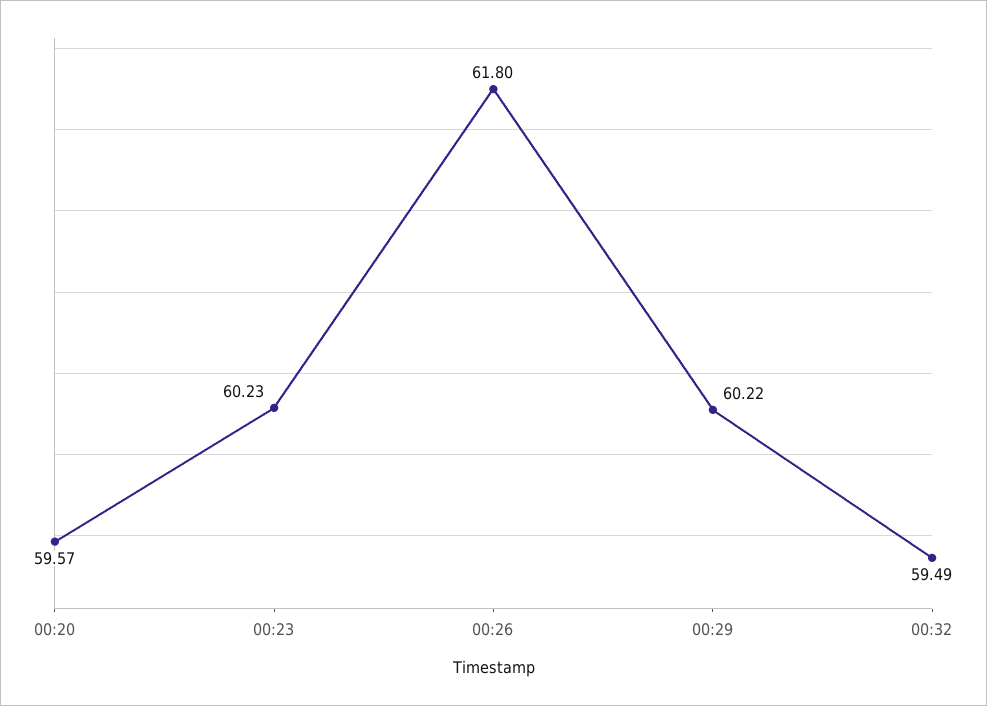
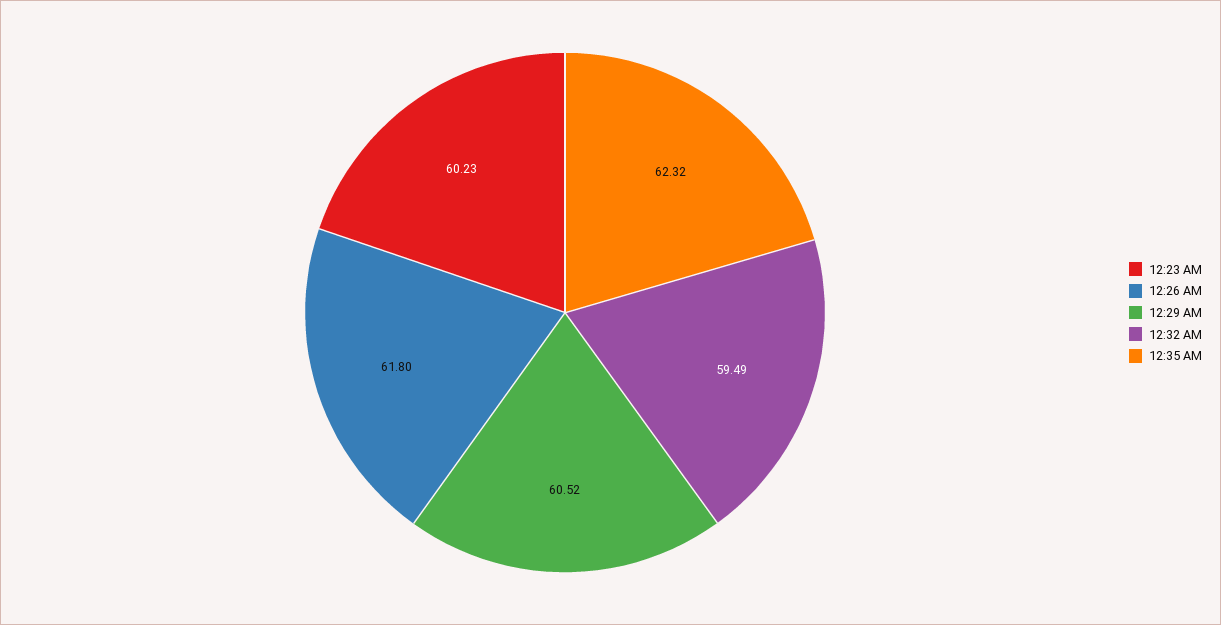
00:20: 59.57 -> none
00:29: 60.22 -> 60.52
12:35 AM: none -> 62.32

